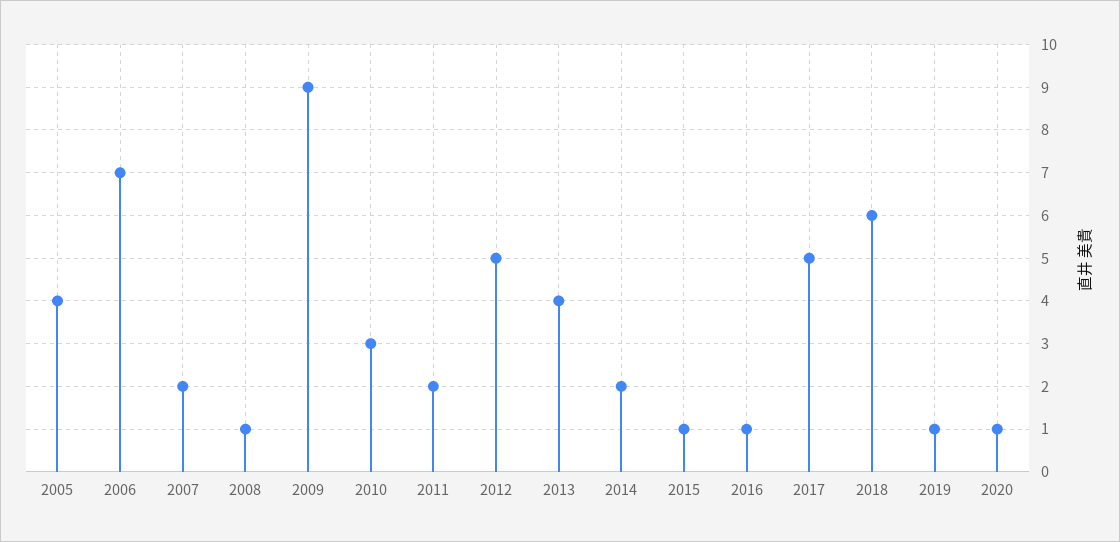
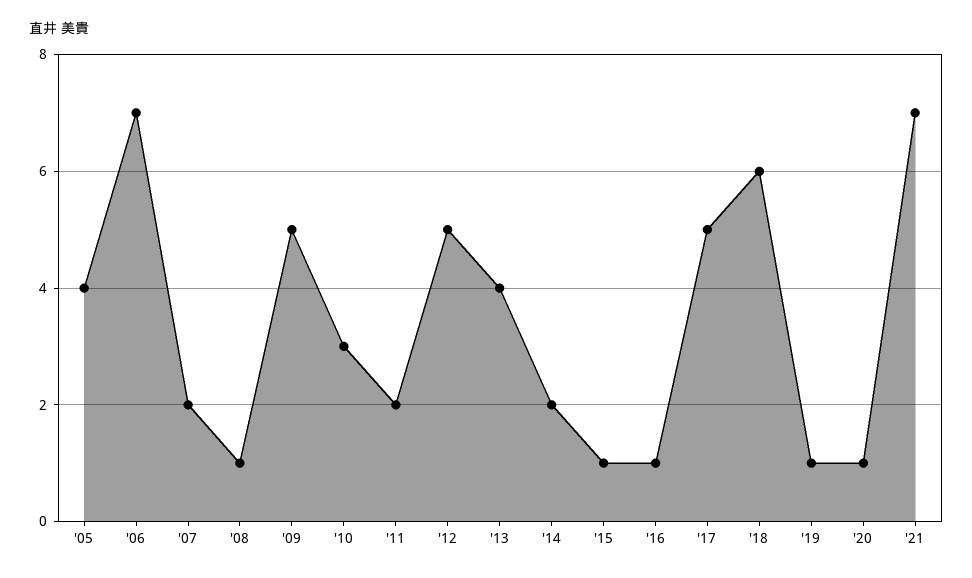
2009: 9 -> 5
'21: none -> 7

